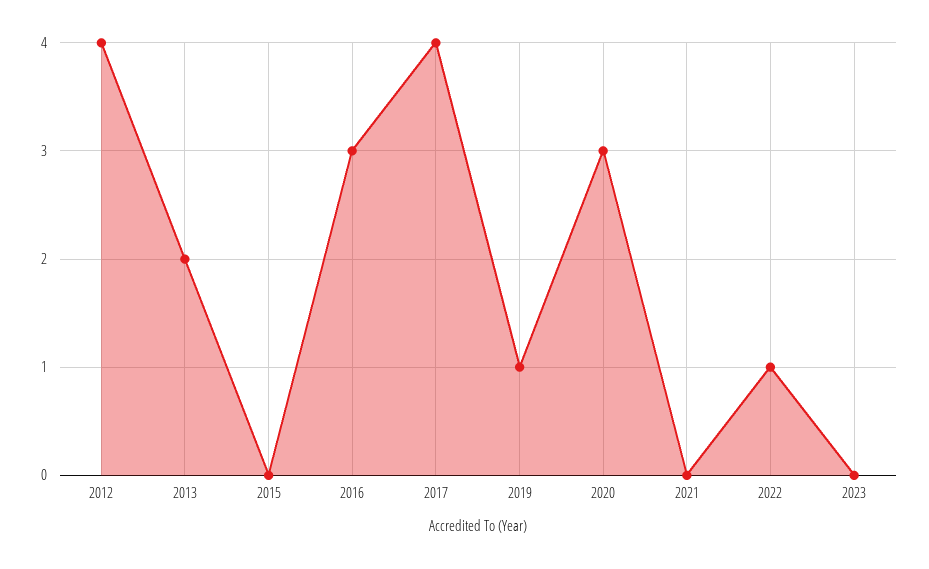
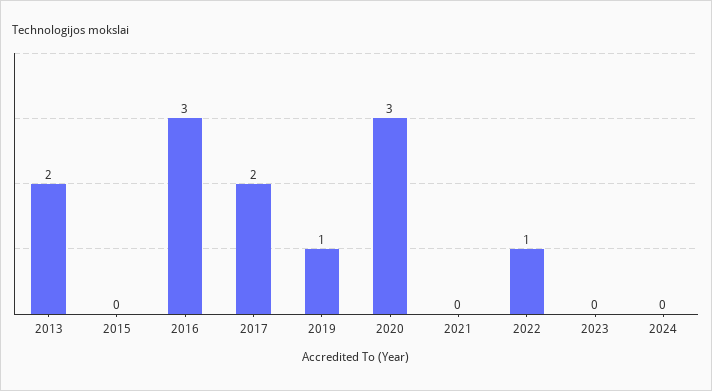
2012: 4 -> none
2017: 4 -> 2
2024: none -> 0

